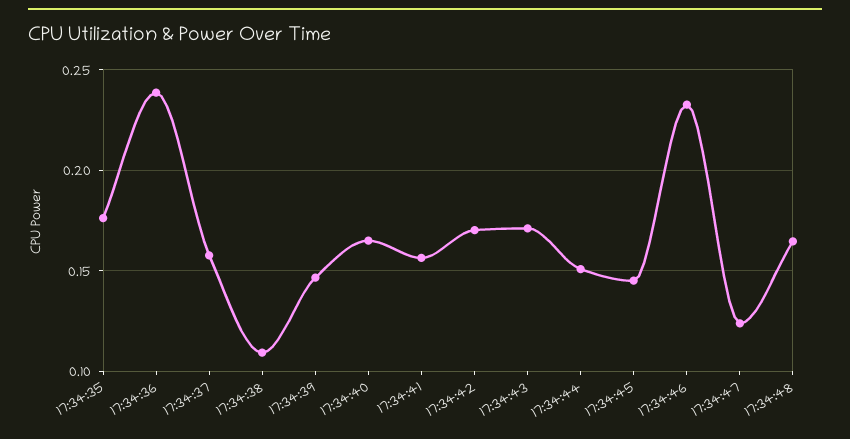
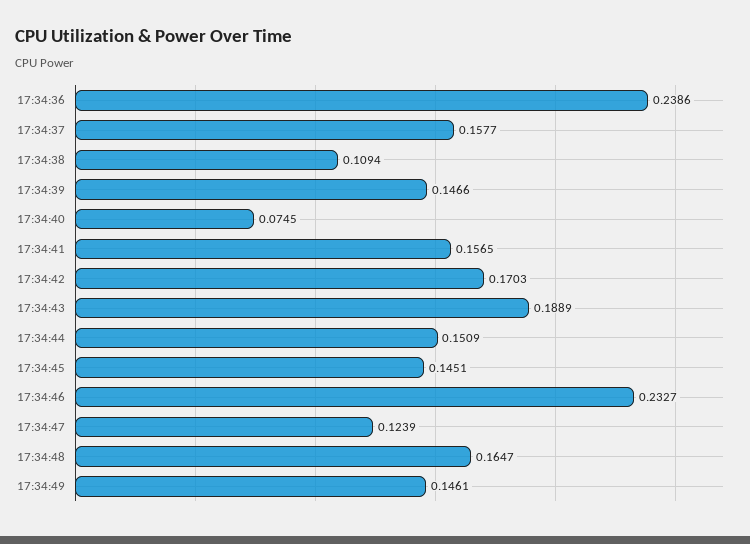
17:34:35: 0.175 -> none
17:34:40: 0.165 -> 0.0745
17:34:43: 0.17 -> 0.1889
17:34:49: none -> 0.1461

